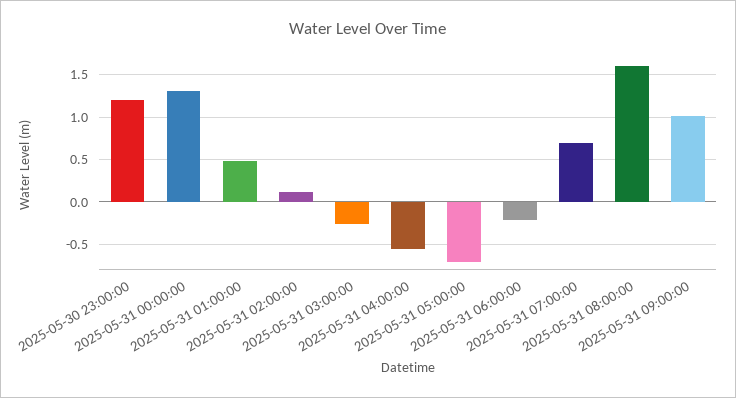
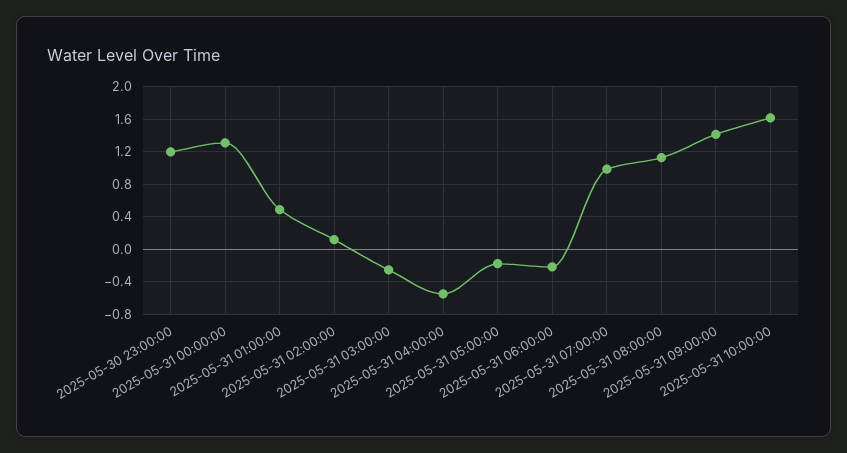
2025-05-31 05:00:00: -0.7 -> -0.2
2025-05-31 07:00:00: 0.7 -> 1
2025-05-31 08:00:00: 1.6 -> 1.1
2025-05-31 09:00:00: 1 -> 1.4
2025-05-31 10:00:00: none -> 1.6

